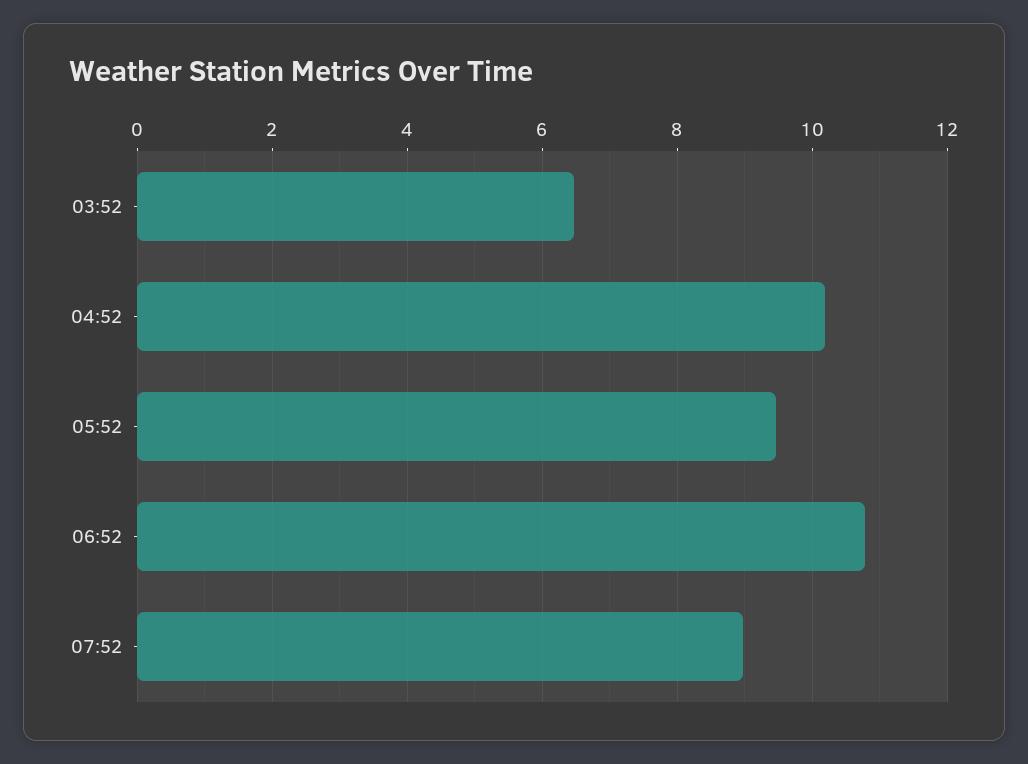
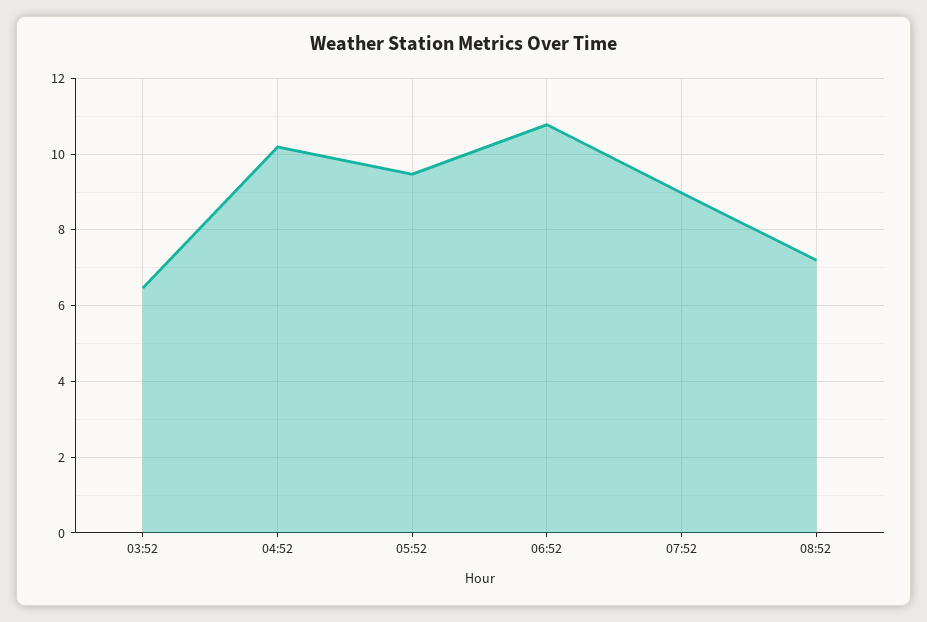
08:52: none -> 7.2

